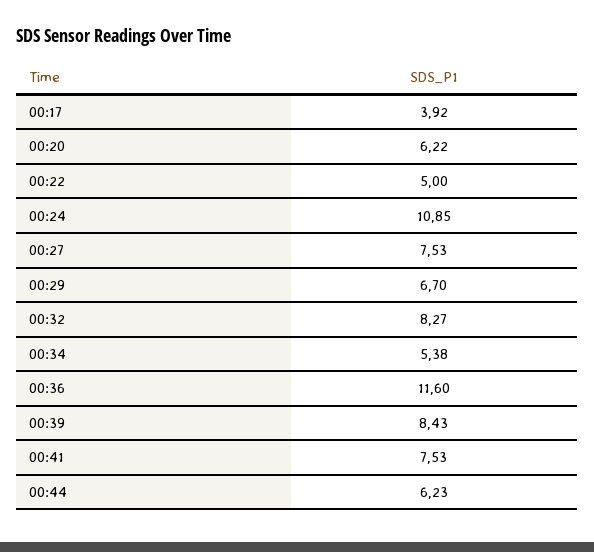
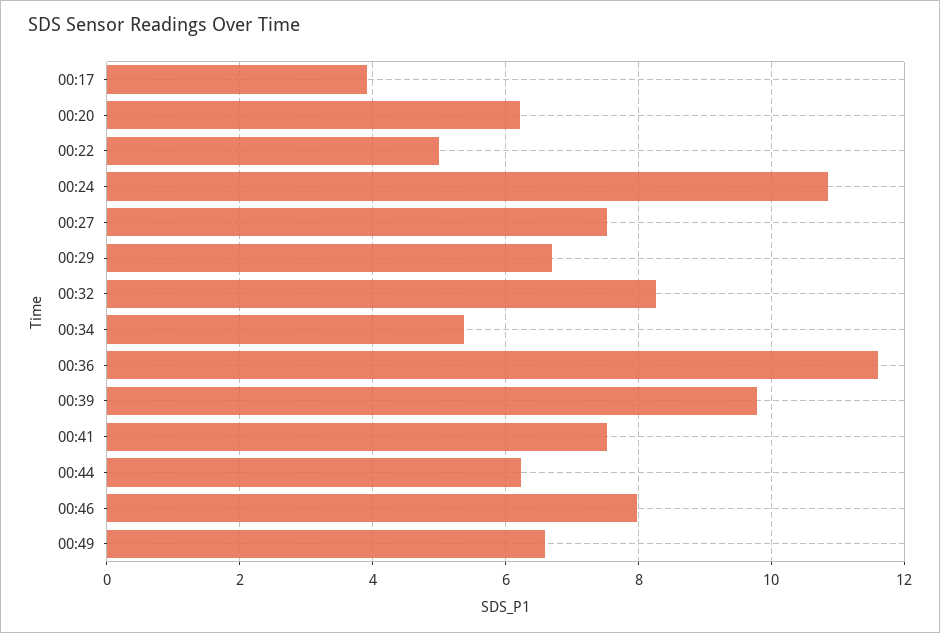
00:39: 8.43 -> 9.8
00:46: none -> 8
00:49: none -> 6.6

